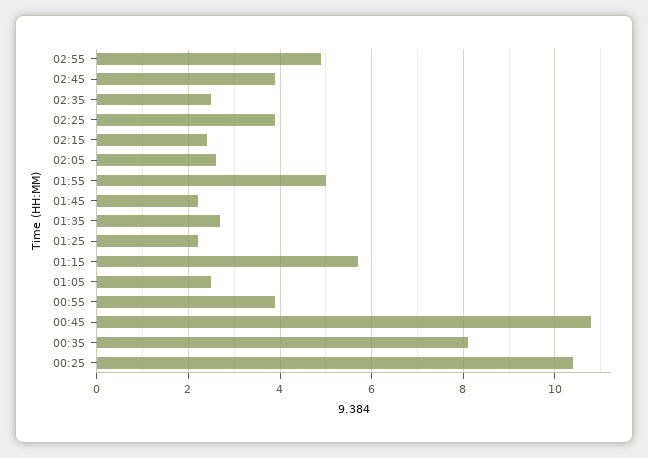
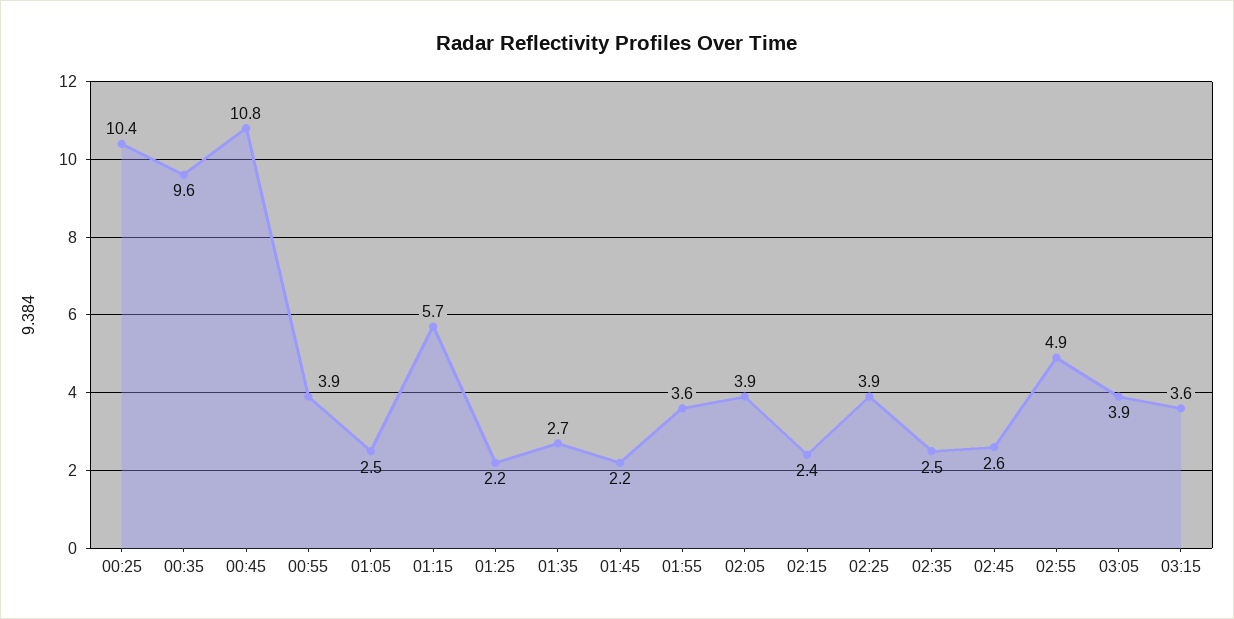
02:45: 4 -> 2.6
02:05: 2.5 -> 3.9
01:55: 5 -> 3.6
00:35: 8 -> 9.6
03:05: none -> 3.9
03:15: none -> 3.6

